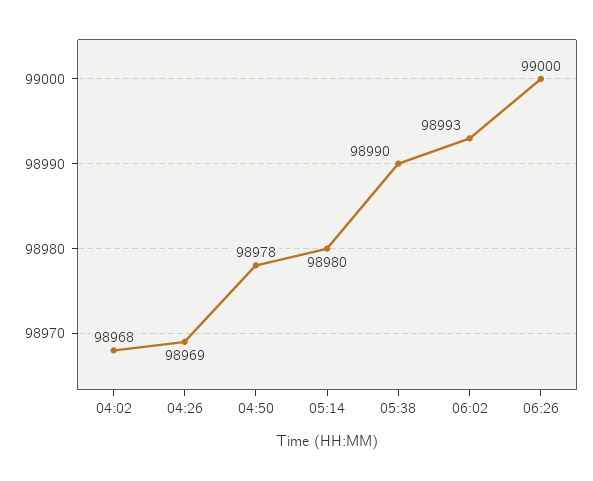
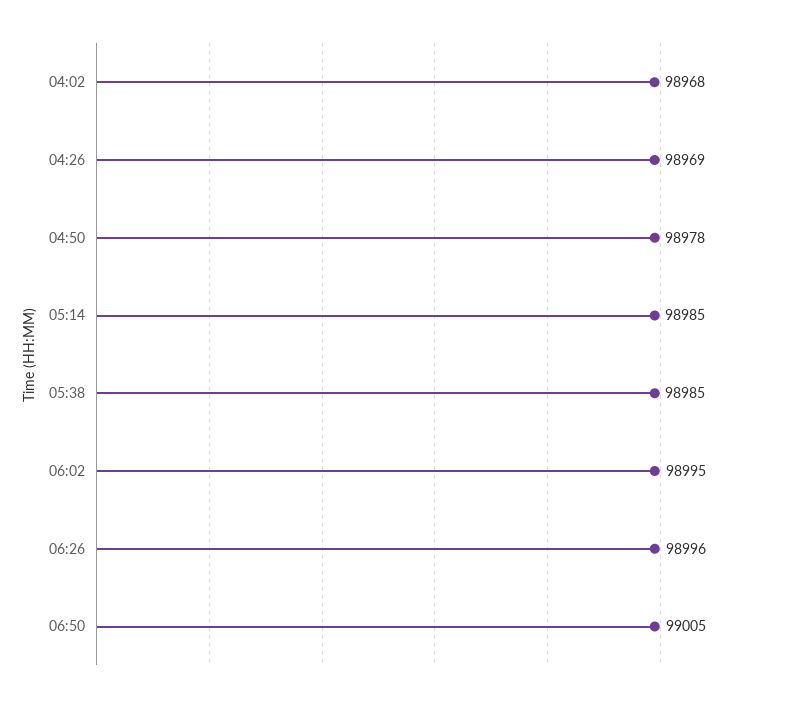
05:14: 98980 -> 98985
05:38: 98990 -> 98985
06:02: 98993 -> 98995
06:26: 99000 -> 98996
06:50: none -> 99005

